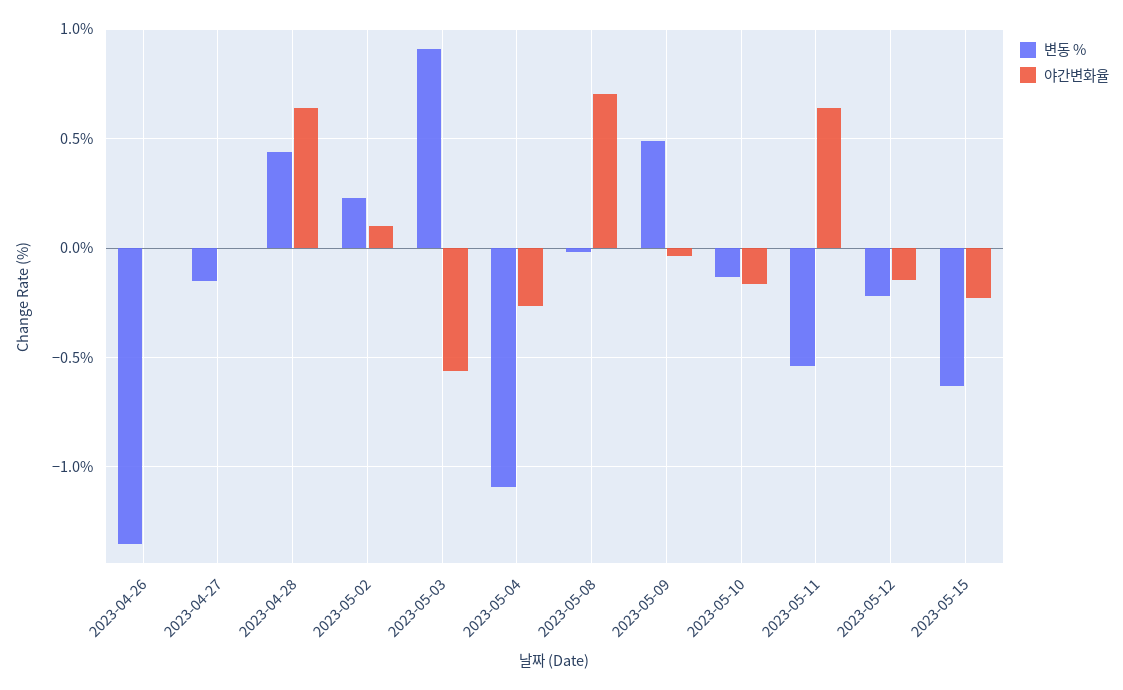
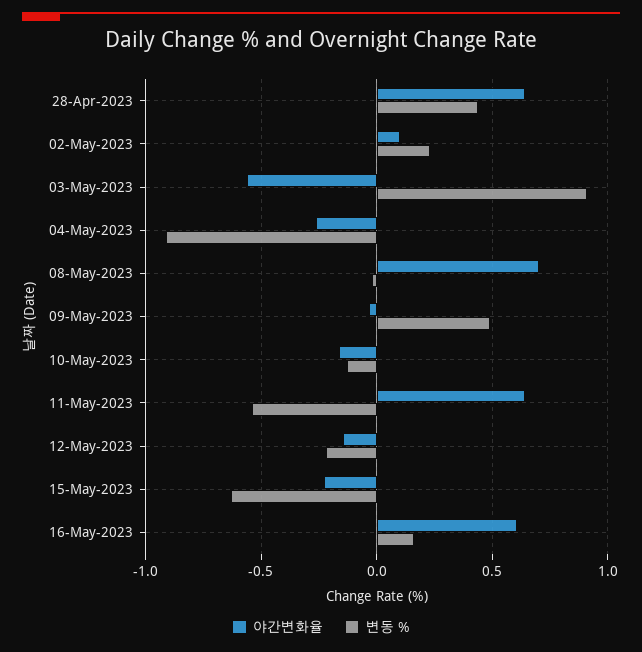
변동 %, 2023-04-26: -1.35 -> none
야간변화율, 2023-04-26: 0 -> none
변동 %, 2023-04-27: -0.15 -> none
야간변화율, 2023-04-27: 0 -> none
변동 %, 2023-05-04: -1.1 -> -0.9
야간변화율, 16-May-2023: none -> 0.6
변동 %, 16-May-2023: none -> 0.15

